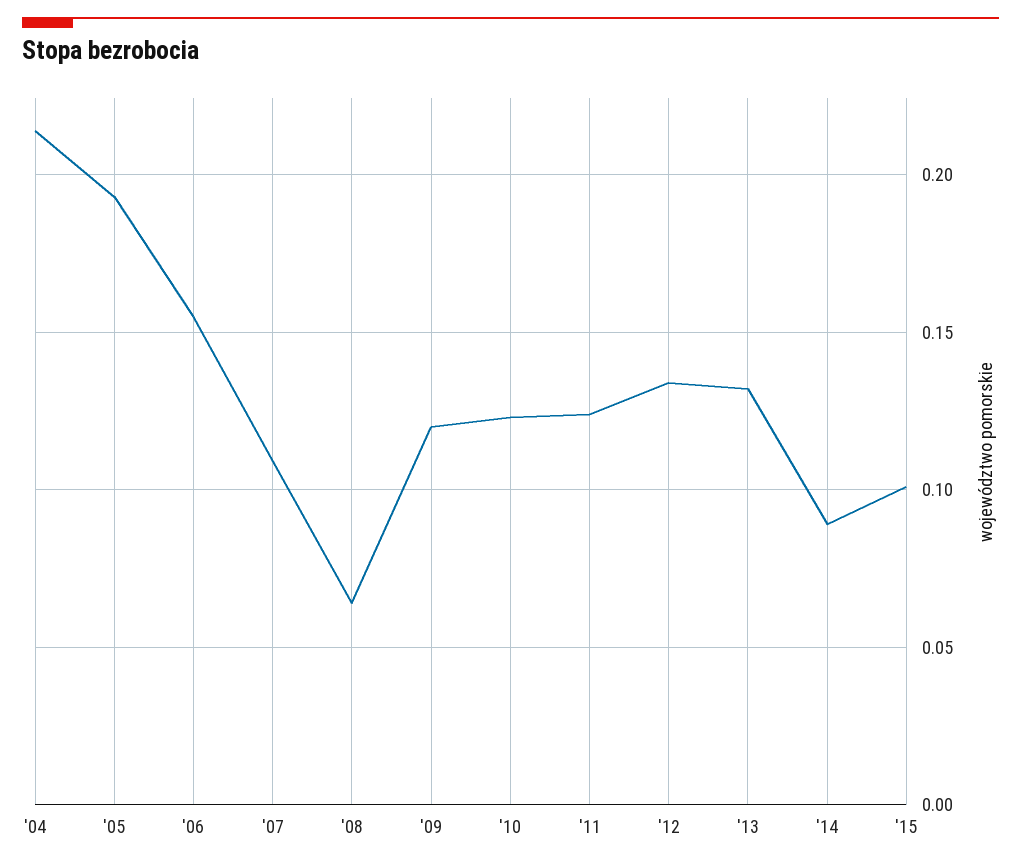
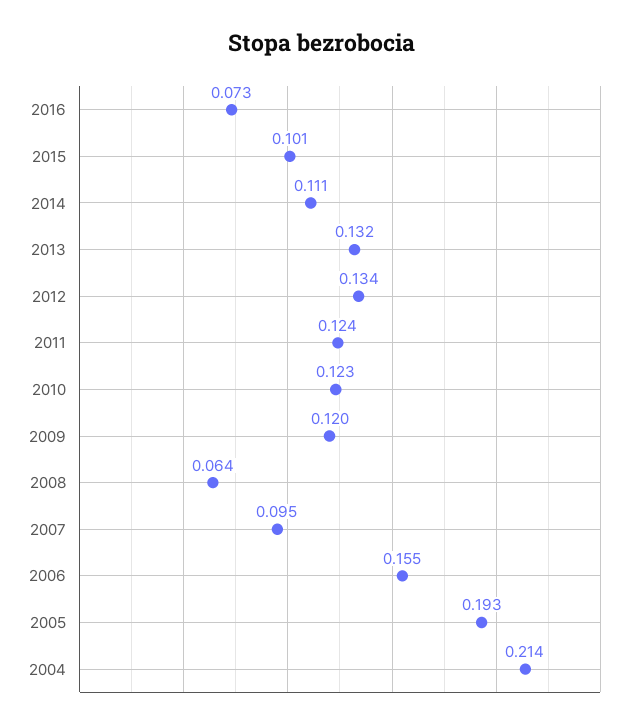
'07: 0.11 -> 0.095
'14: 0.09 -> 0.111
2016: none -> 0.073

